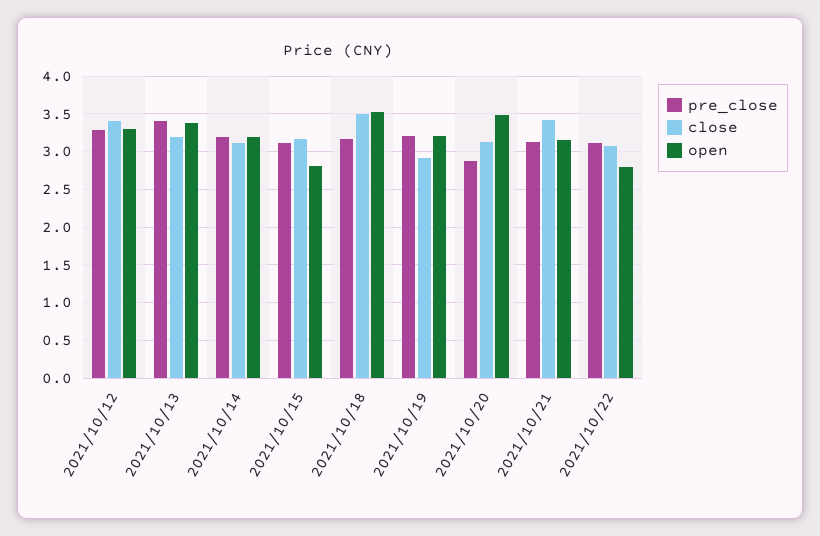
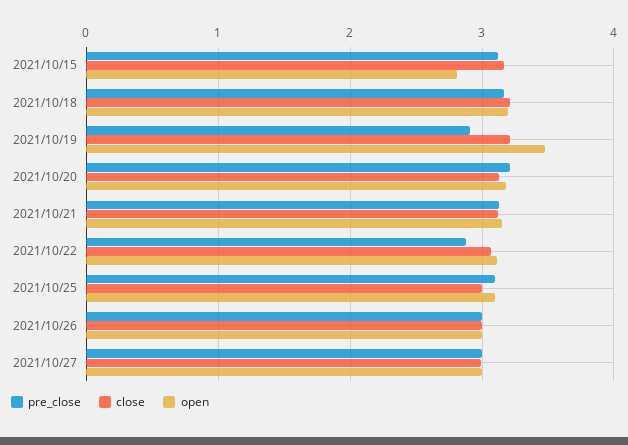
pre_close, 2021/10/12: 3.3 -> none
close, 2021/10/12: 3.4 -> none
open, 2021/10/12: 3.3 -> none
pre_close, 2021/10/13: 3.4 -> none
close, 2021/10/13: 3.2 -> none
open, 2021/10/13: 3.4 -> none
pre_close, 2021/10/14: 3.2 -> none
close, 2021/10/14: 3.1 -> none
open, 2021/10/14: 3.2 -> none
close, 2021/10/18: 3.5 -> 3.2
open, 2021/10/18: 3.5 -> 3.2
pre_close, 2021/10/19: 3.2 -> 2.9
close, 2021/10/19: 2.9 -> 3.2
open, 2021/10/19: 3.2 -> 3.5
pre_close, 2021/10/20: 2.9 -> 3.2
open, 2021/10/20: 3.5 -> 3.2
close, 2021/10/21: 3.4 -> 3.1
pre_close, 2021/10/22: 3.1 -> 2.9
open, 2021/10/22: 2.8 -> 3.1
pre_close, 2021/10/25: none -> 3.1
close, 2021/10/25: none -> 3
open, 2021/10/25: none -> 3.1
pre_close, 2021/10/26: none -> 3
close, 2021/10/26: none -> 3
open, 2021/10/26: none -> 3
pre_close, 2021/10/27: none -> 3
close, 2021/10/27: none -> 3
open, 2021/10/27: none -> 3

